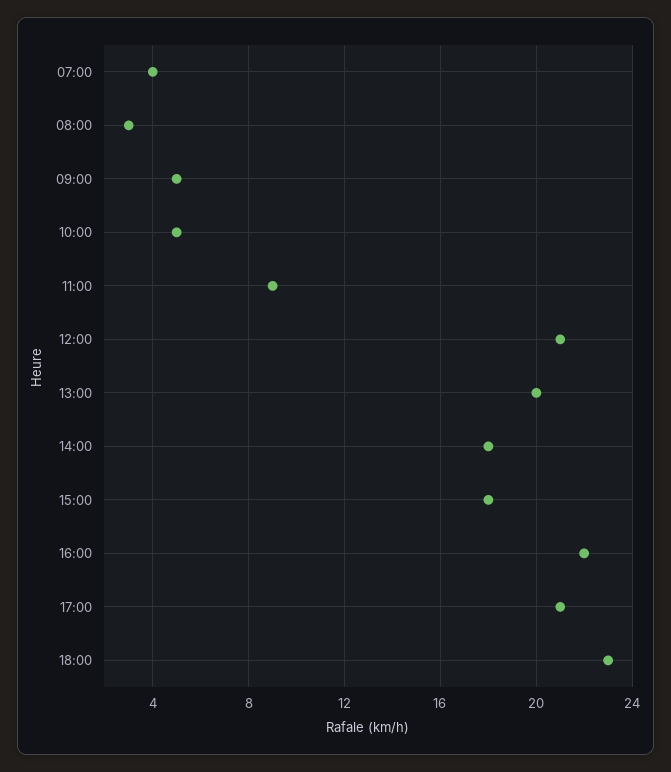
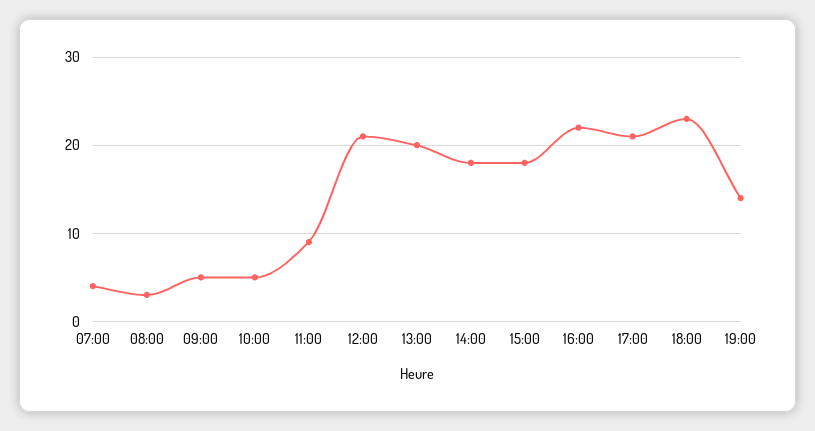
19:00: none -> 14

